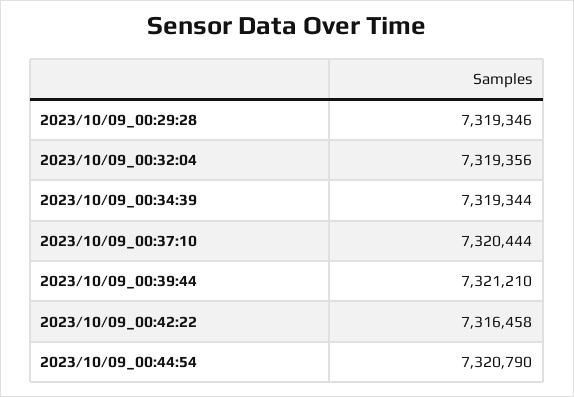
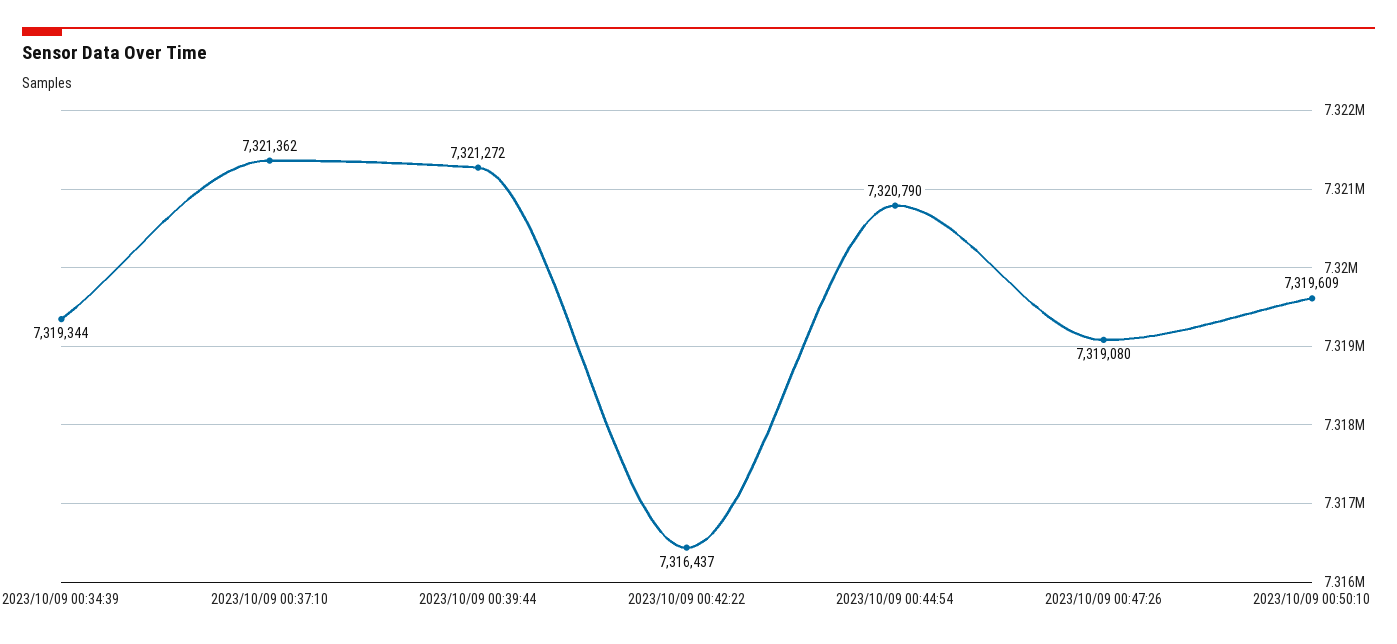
2023/10/09_00:29:28: 7319346 -> none
2023/10/09_00:32:04: 7319356 -> none
2023/10/09_00:37:10: 7320444 -> 7321362
2023/10/09_00:39:44: 7321210 -> 7321272
2023/10/09_00:42:22: 7316458 -> 7316437
2023/10/09 00:47:26: none -> 7319080
2023/10/09 00:50:10: none -> 7319609

